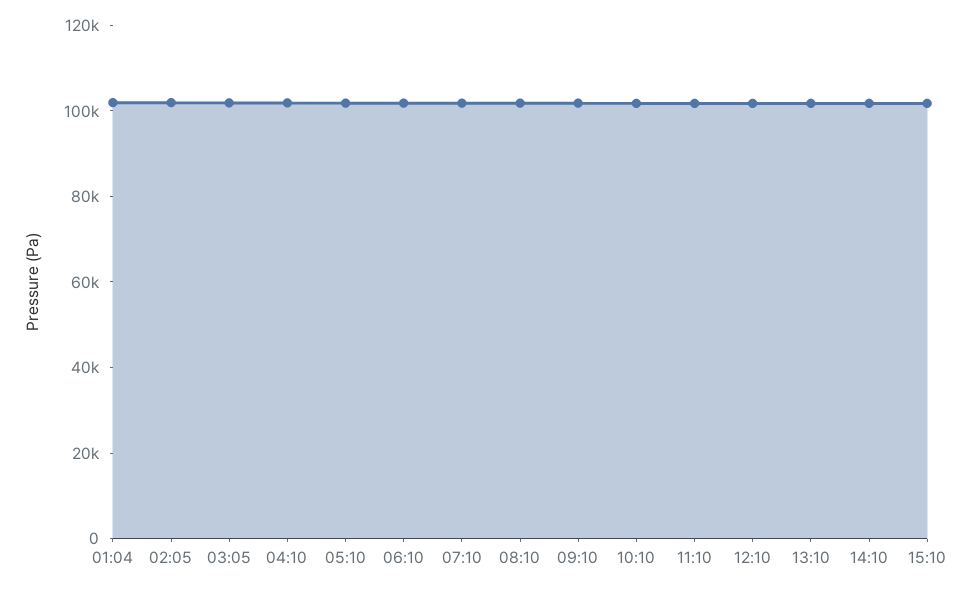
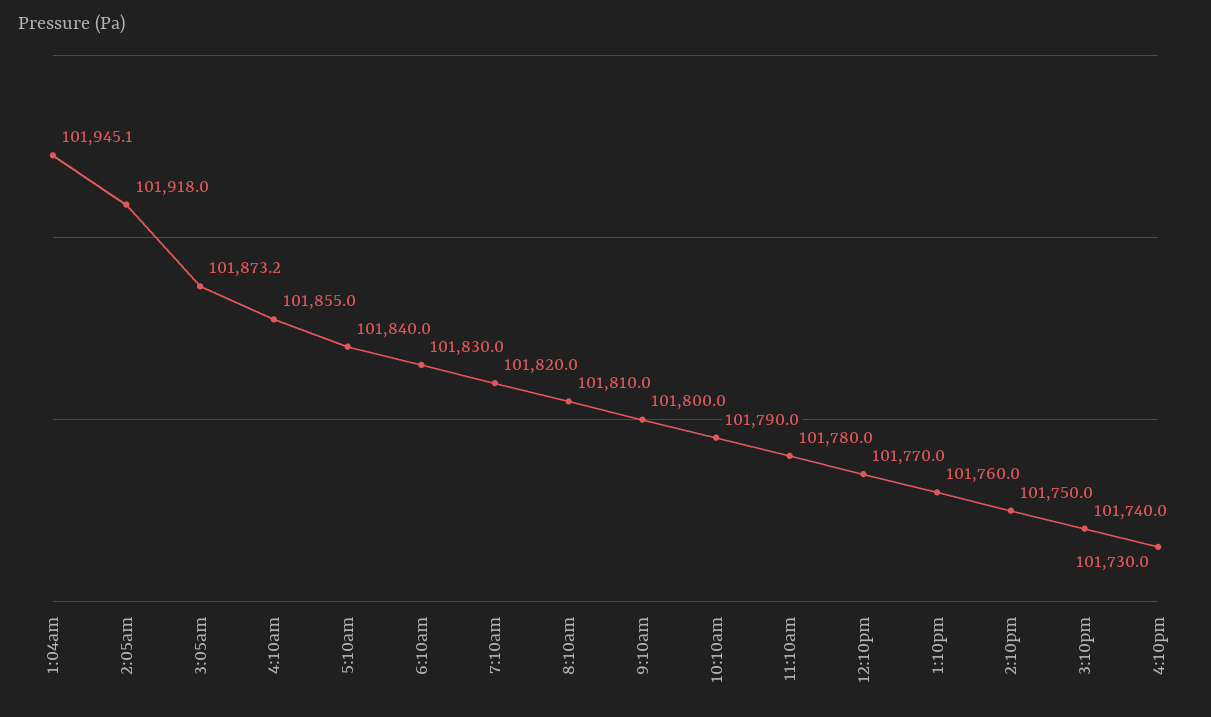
4:10pm: none -> 101730

